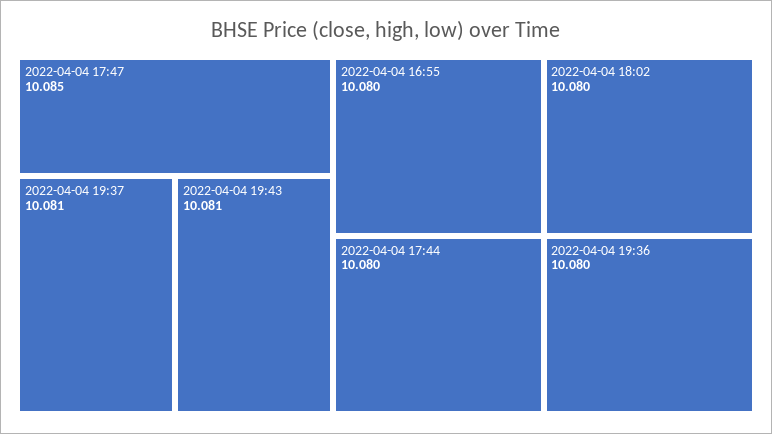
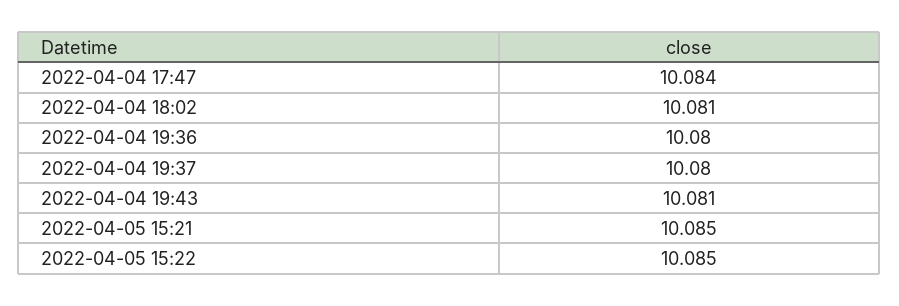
2022-04-04 17:47: 10.085 -> 10.084
2022-04-04 19:37: 10.081 -> 10.08
2022-04-04 16:55: 10.08 -> none
2022-04-04 17:44: 10.08 -> none
2022-04-04 18:02: 10.08 -> 10.081
2022-04-05 15:21: none -> 10.085
2022-04-05 15:22: none -> 10.085

